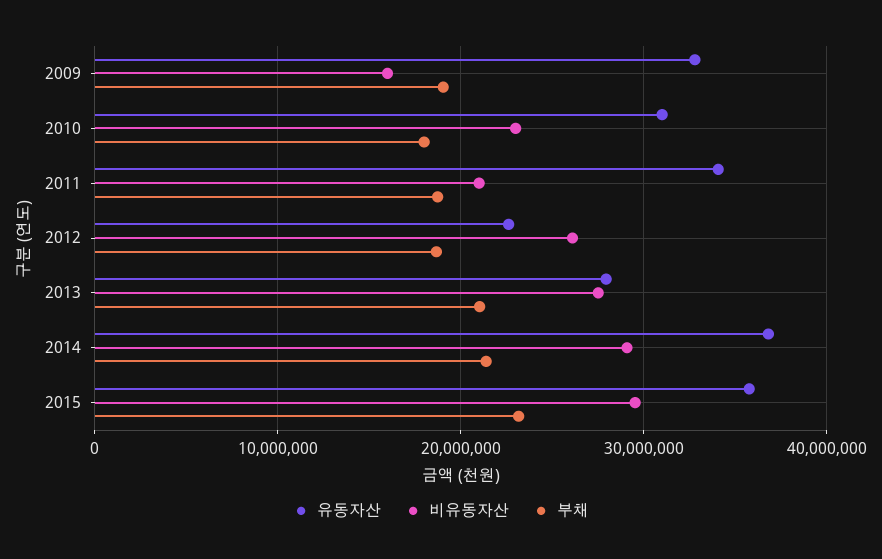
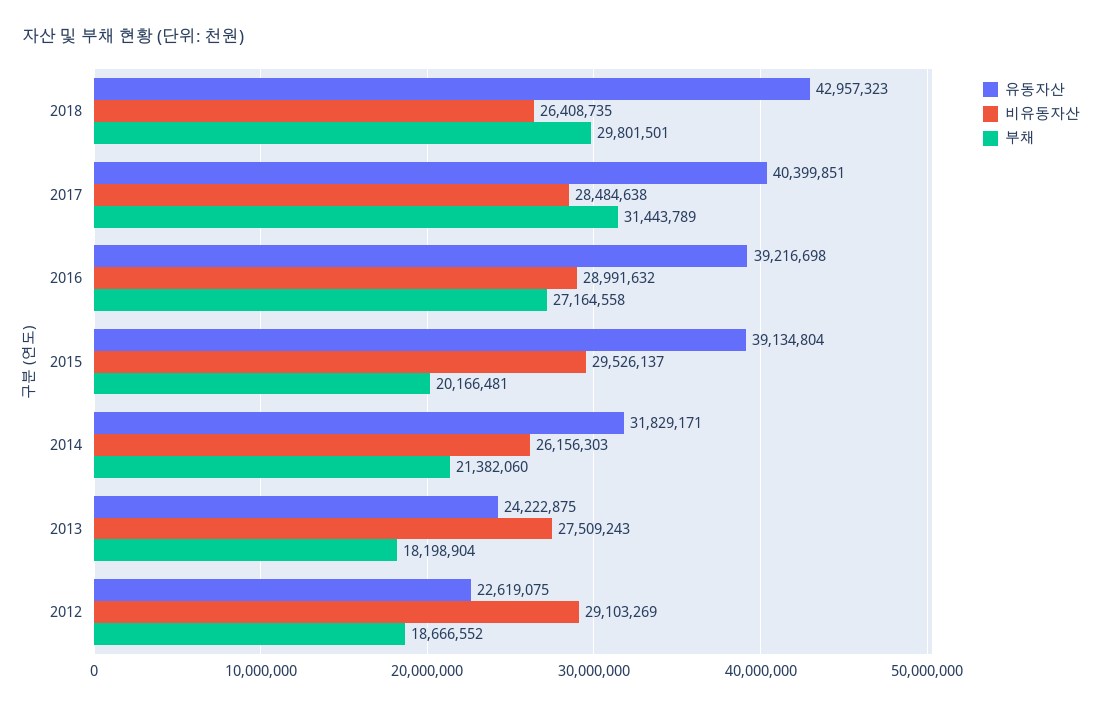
유동자산, 2009: 33000000 -> none
비유동자산, 2009: 16000000 -> none
부채, 2009: 19000000 -> none
유동자산, 2010: 31000000 -> none
비유동자산, 2010: 23000000 -> none
부채, 2010: 18000000 -> none
유동자산, 2011: 34000000 -> none
비유동자산, 2011: 21000000 -> none
부채, 2011: 19000000 -> none
비유동자산, 2012: 26000000 -> 29103269
유동자산, 2013: 28000000 -> 24222875
부채, 2013: 21000000 -> 18198904
유동자산, 2014: 37000000 -> 31829171
비유동자산, 2014: 29000000 -> 26156303
유동자산, 2015: 36000000 -> 39134804
부채, 2015: 23000000 -> 20166481
유동자산, 2018: none -> 42957323
비유동자산, 2018: none -> 26408735
부채, 2018: none -> 29801501
유동자산, 2017: none -> 40399851
비유동자산, 2017: none -> 28484638
부채, 2017: none -> 31443789
유동자산, 2016: none -> 39216698
비유동자산, 2016: none -> 28991632
부채, 2016: none -> 27164558

